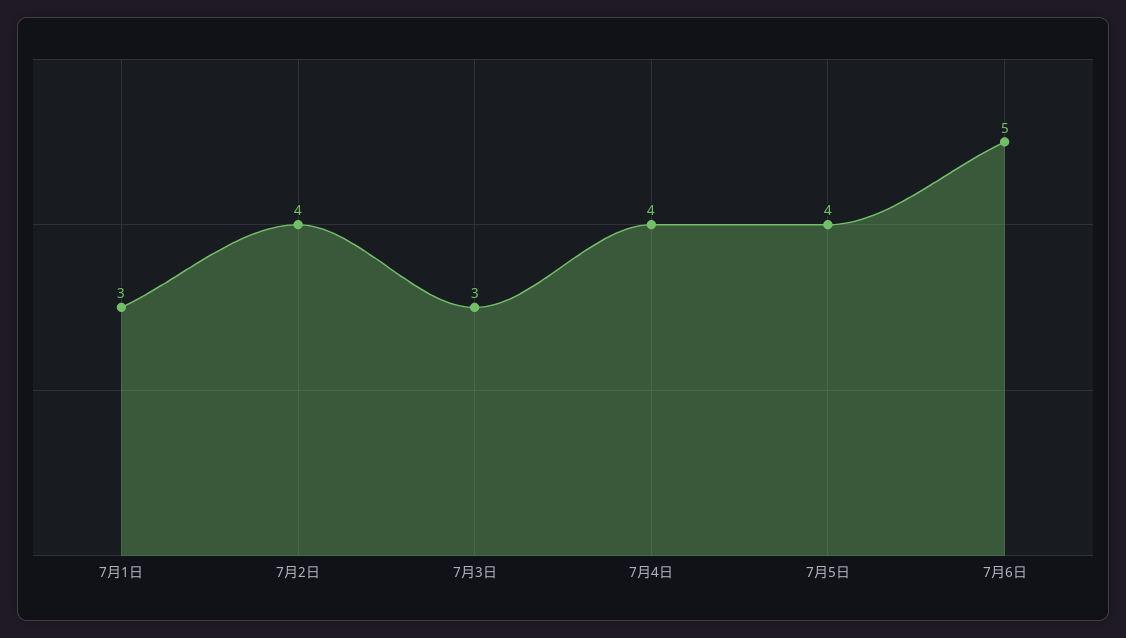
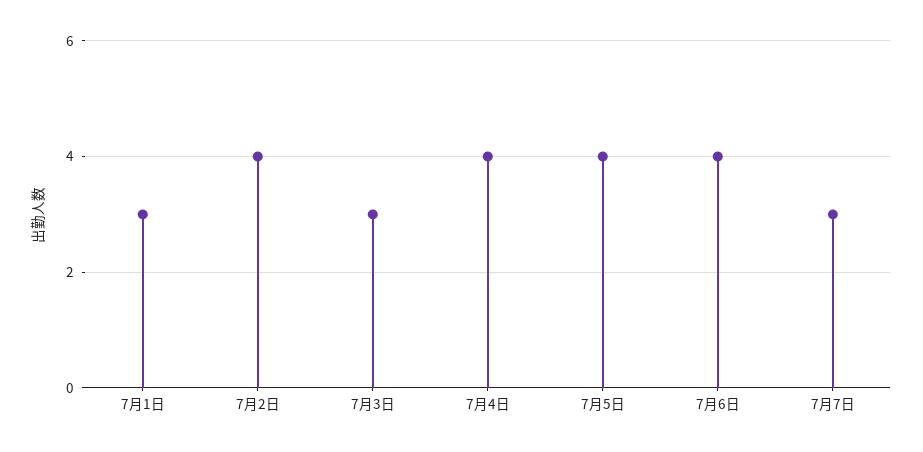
7月6日: 5 -> 4
7月7日: none -> 3

